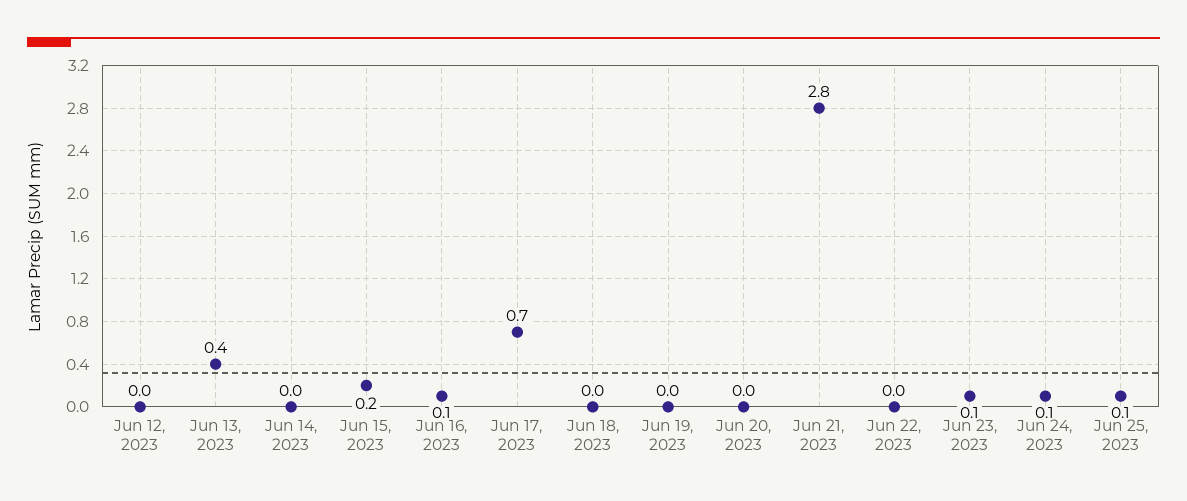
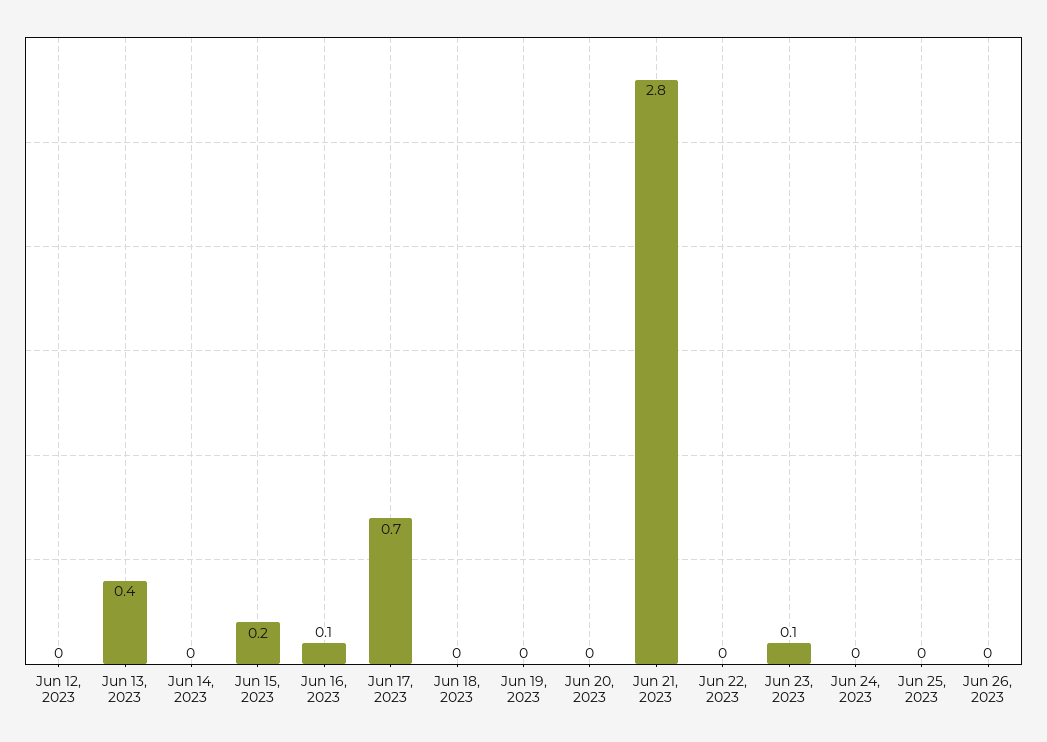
Jun 24, 2023: 0.1 -> 0
Jun 25, 2023: 0.1 -> 0
Jun 26, 2023: none -> 0

